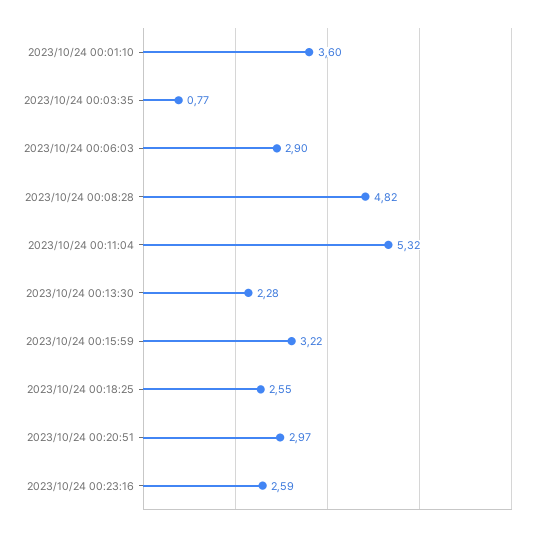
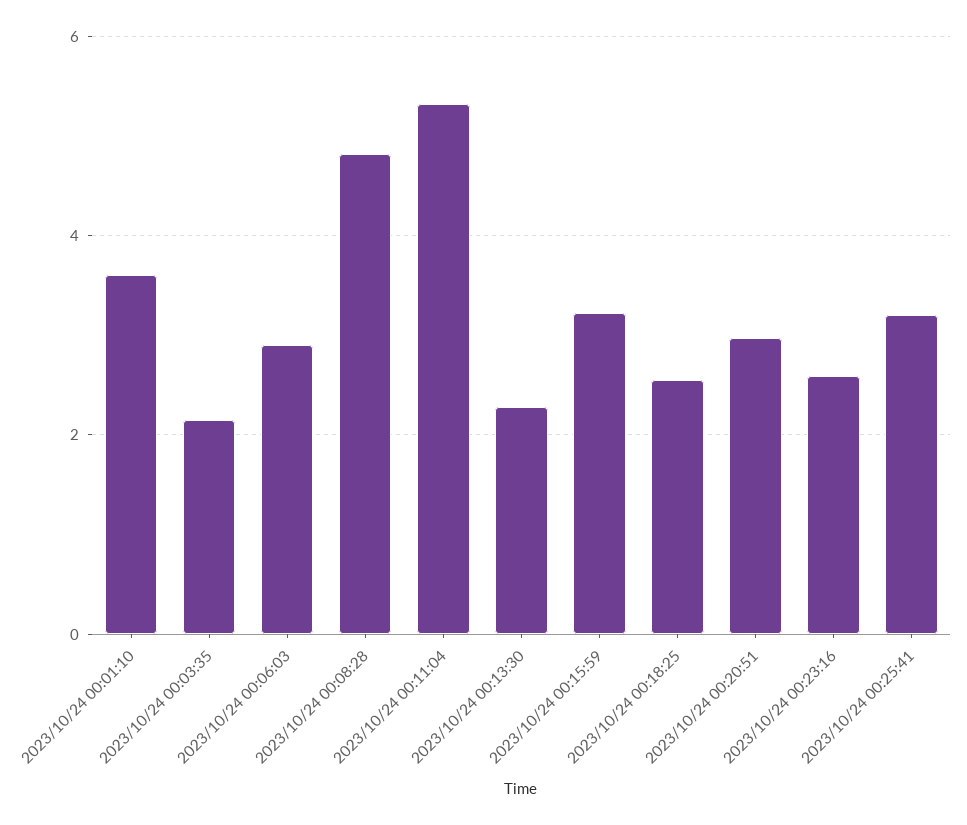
2023/10/24 00:03:35: 0.77 -> 2.2
2023/10/24 00:25:41: none -> 3.2

